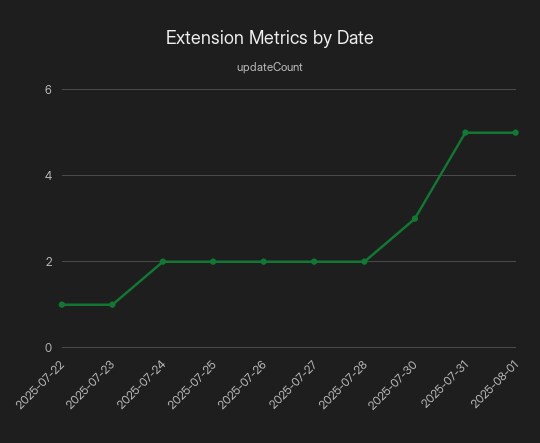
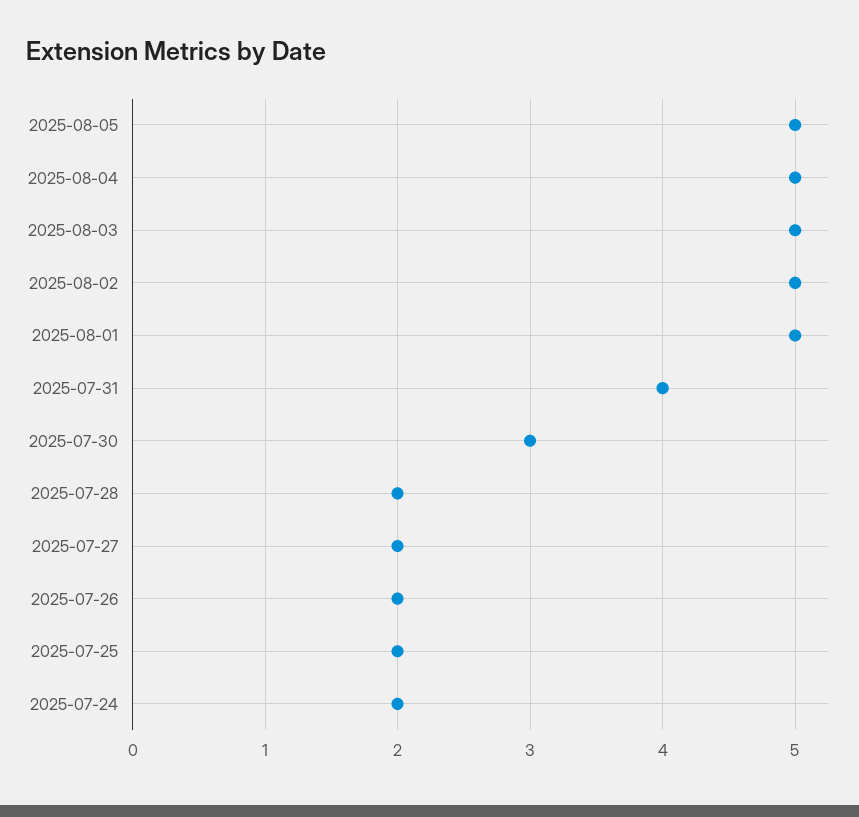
2025-07-22: 1 -> none
2025-07-23: 1 -> none
2025-07-31: 5 -> 4
2025-08-05: none -> 5
2025-08-04: none -> 5
2025-08-03: none -> 5
2025-08-02: none -> 5

